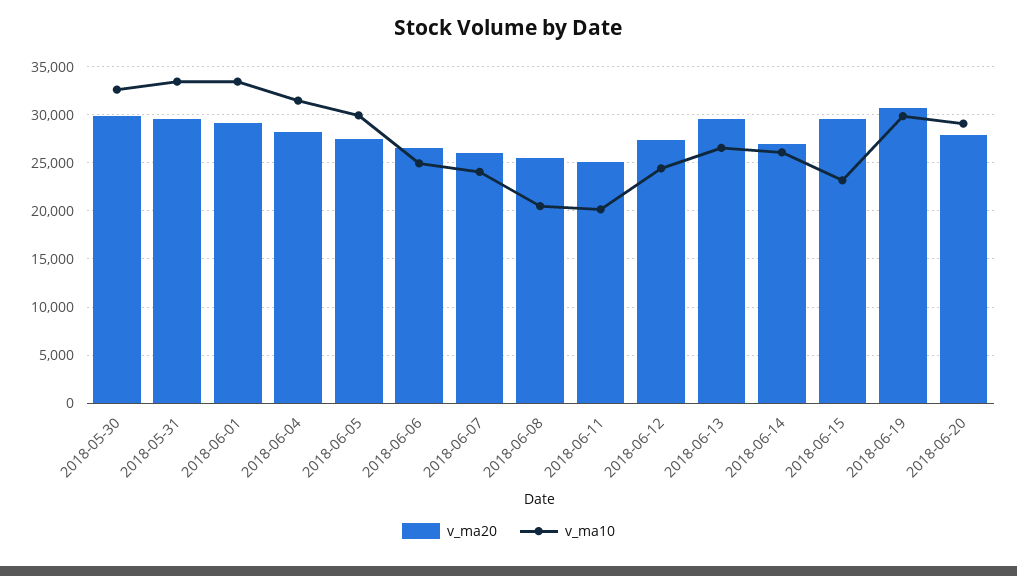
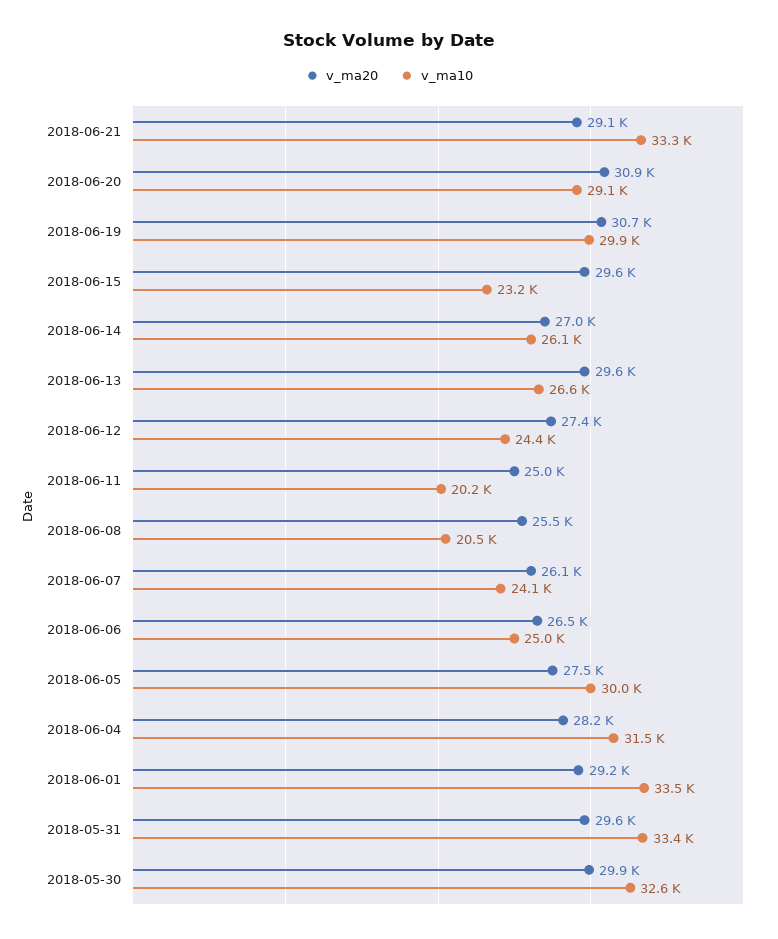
v_ma20, 2018-06-20: 28000 -> 30900
v_ma20, 2018-06-21: none -> 29100
v_ma10, 2018-06-21: none -> 33300

